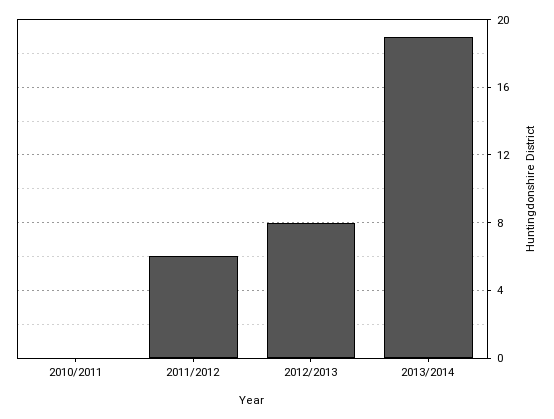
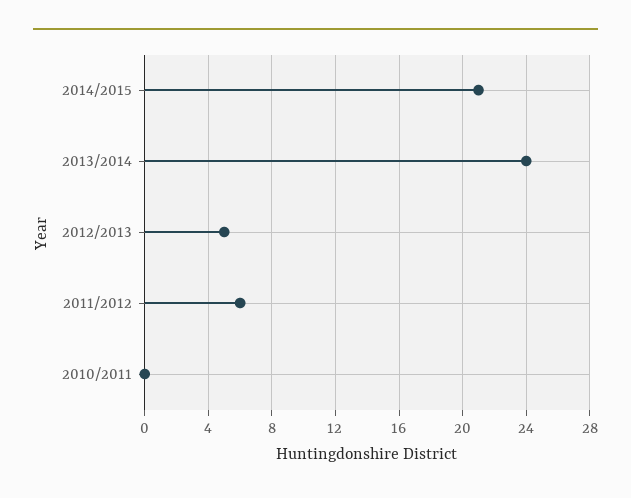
2012/2013: 8 -> 5
2013/2014: 19 -> 24
2014/2015: none -> 21

